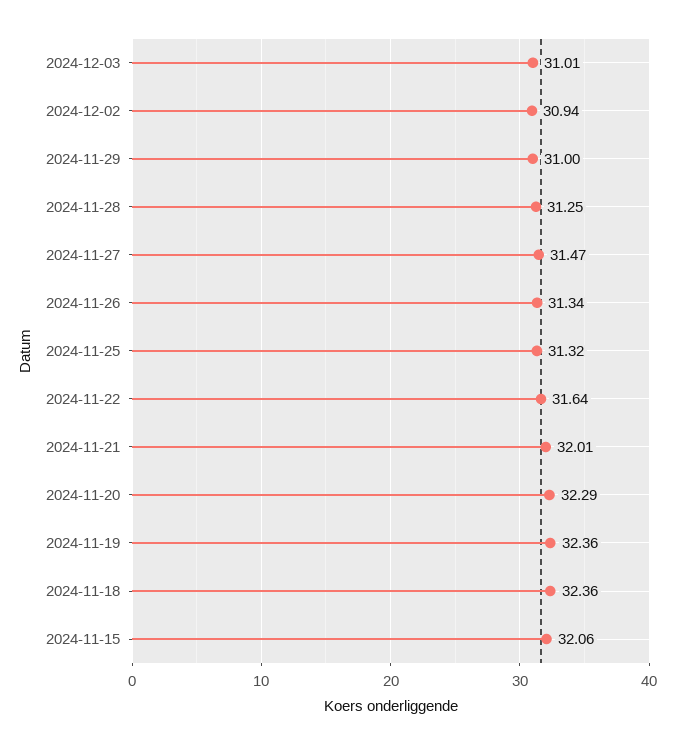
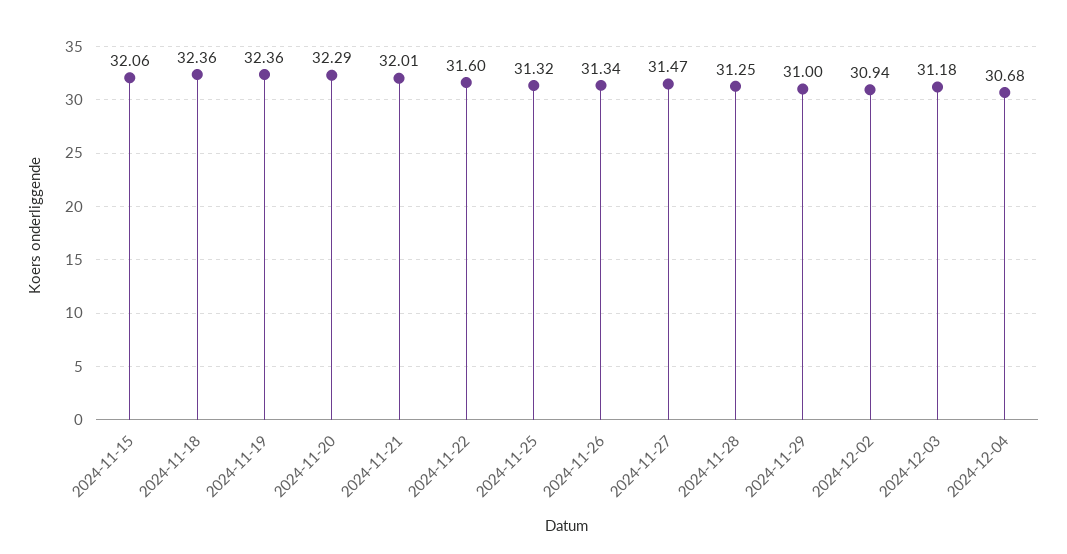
2024-12-03: 31.01 -> 31.18
2024-11-22: 31.64 -> 31.6
2024-12-04: none -> 30.68

